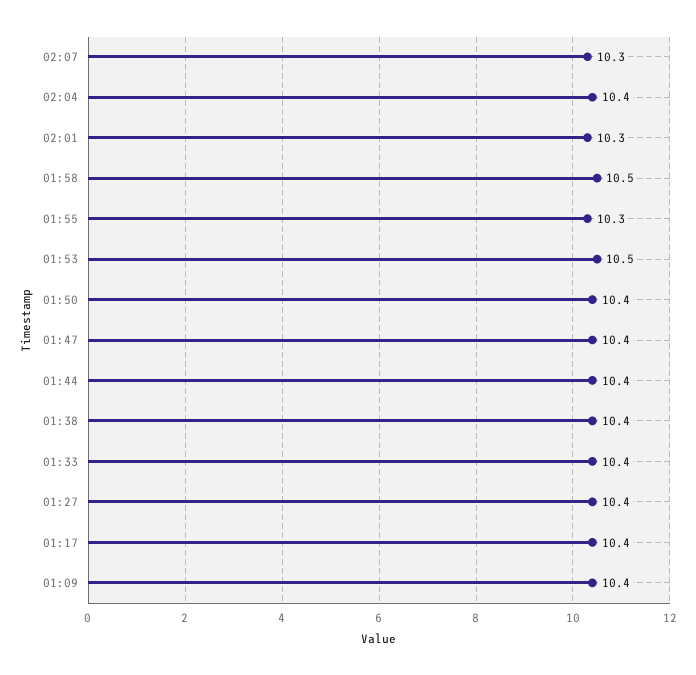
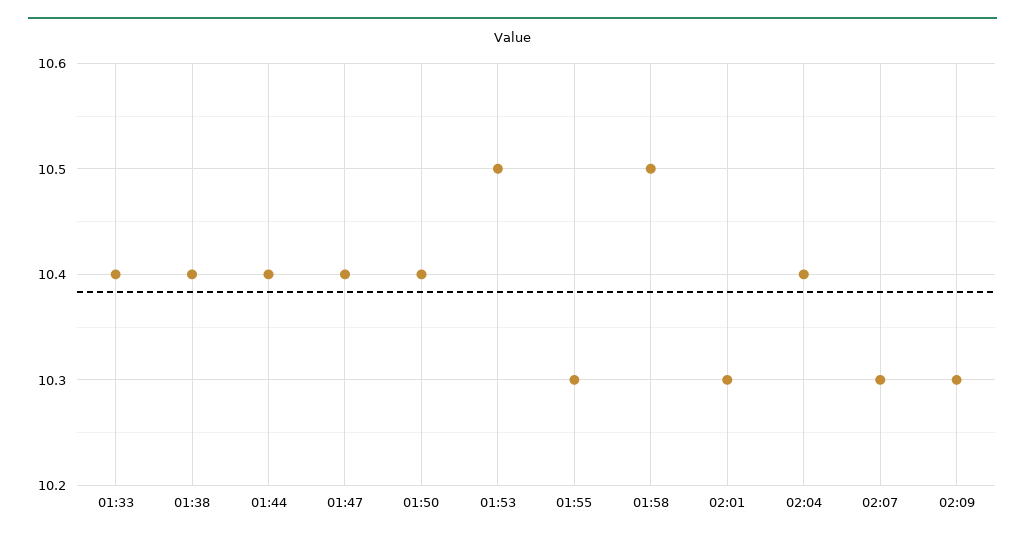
01:27: 10.4 -> none
01:17: 10.4 -> none
01:09: 10.4 -> none
02:09: none -> 10.3

